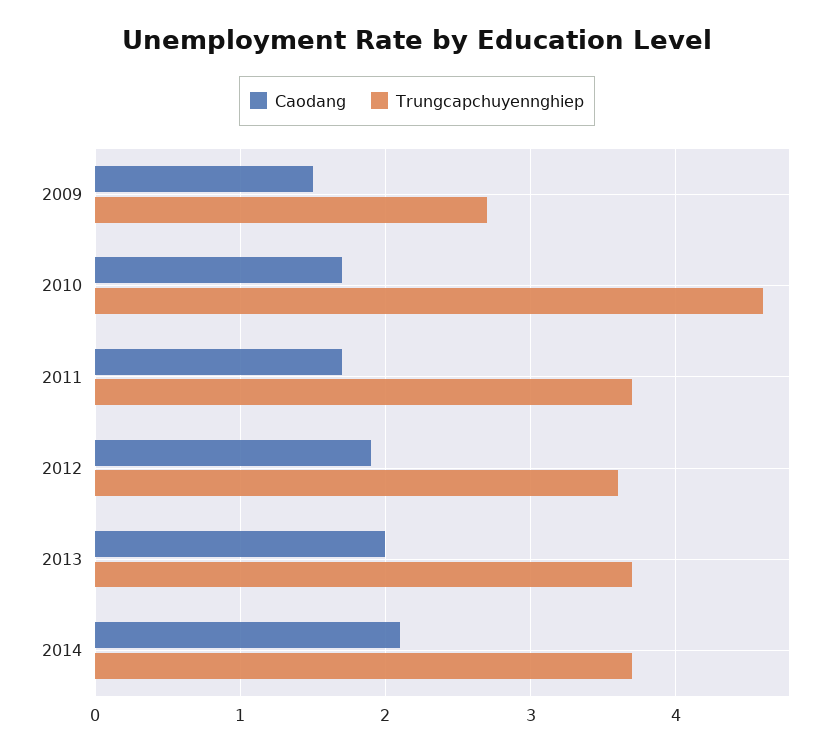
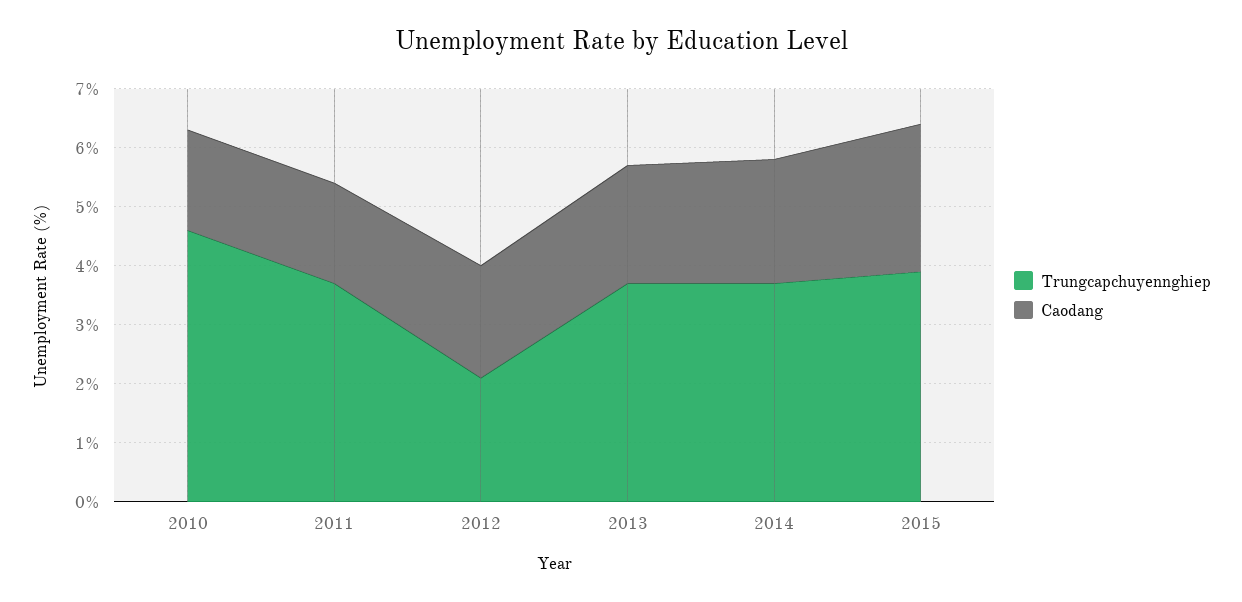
Caodang, 2009: 1.5 -> none
Trungcapchuyennghiep, 2009: 2.7 -> none
Trungcapchuyennghiep, 2012: 3.6 -> 2
Trungcapchuyennghiep, 2015: none -> 4
Caodang, 2015: none -> 2.5

